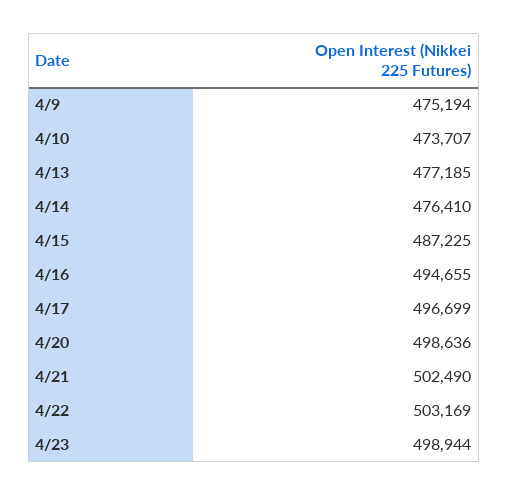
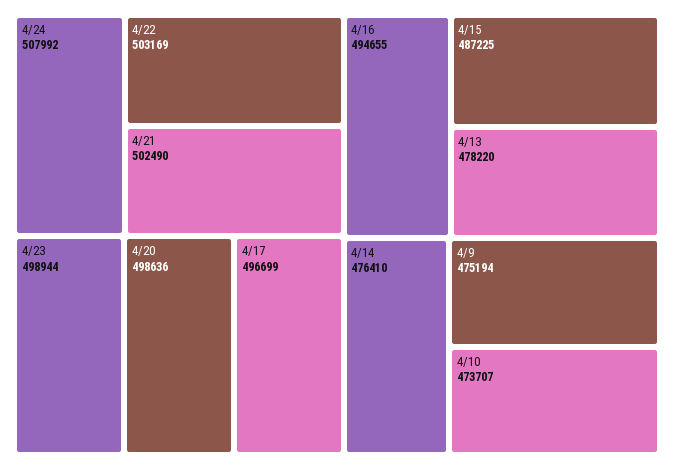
4/13: 477185 -> 478220
4/24: none -> 507992

